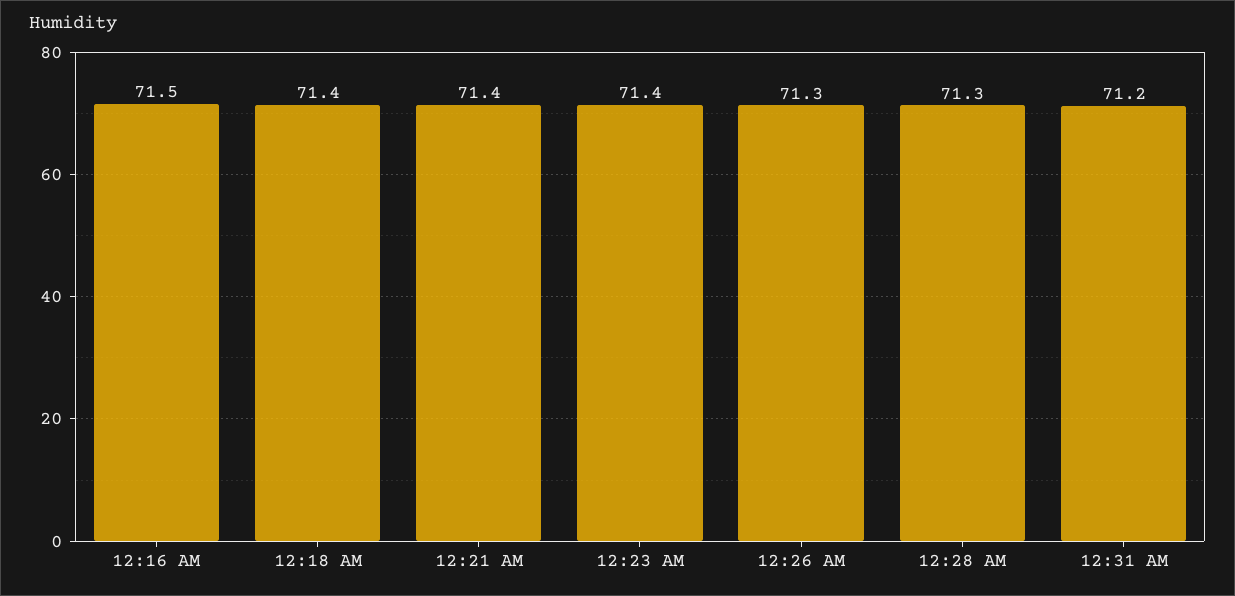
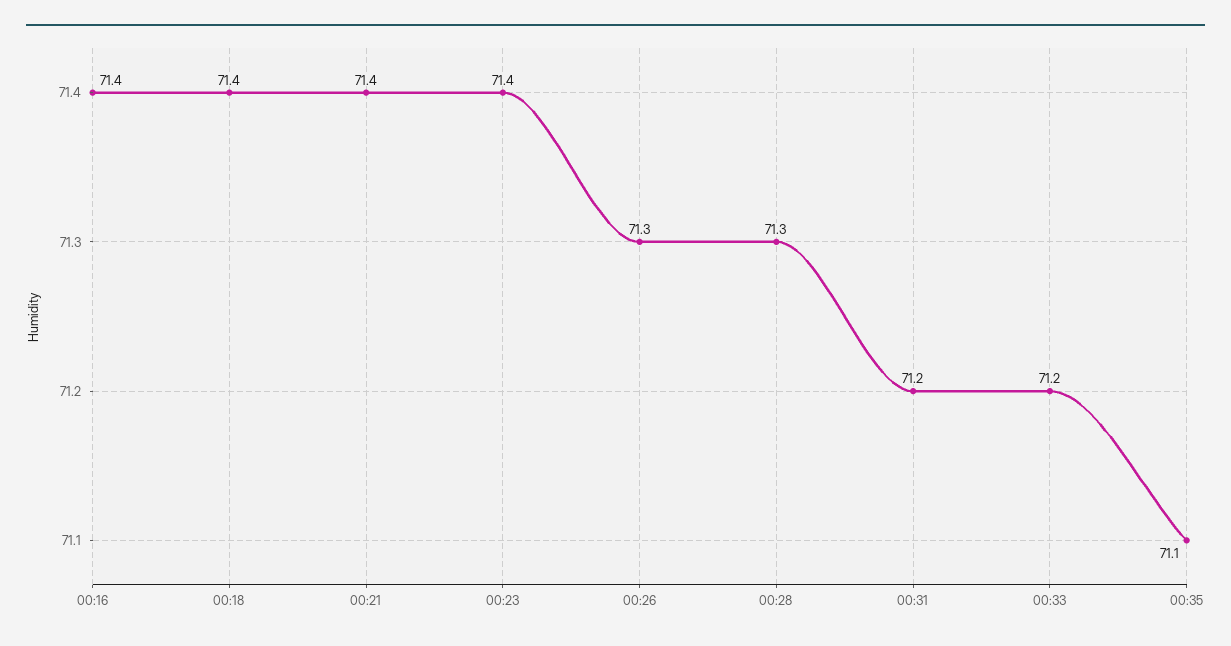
12:16 AM: 71.5 -> 71.4
00:33: none -> 71.2
00:35: none -> 71.1

